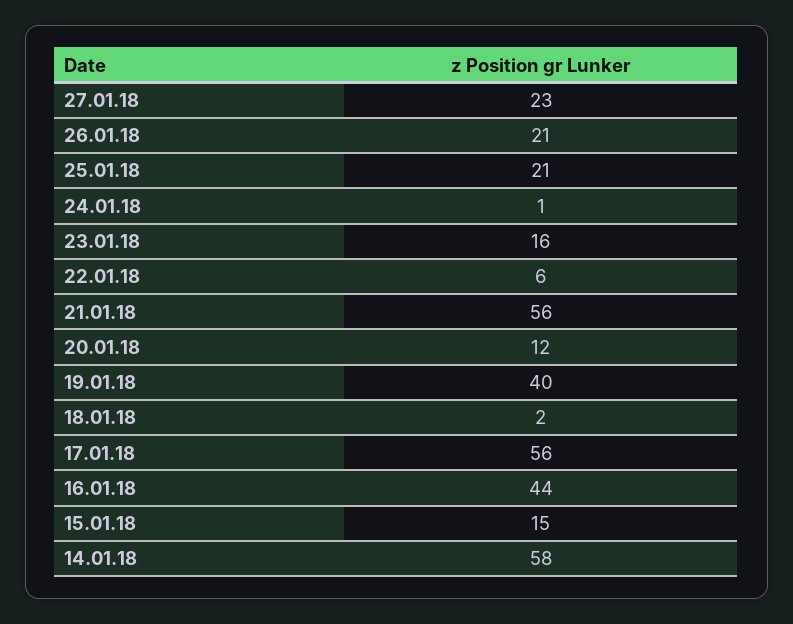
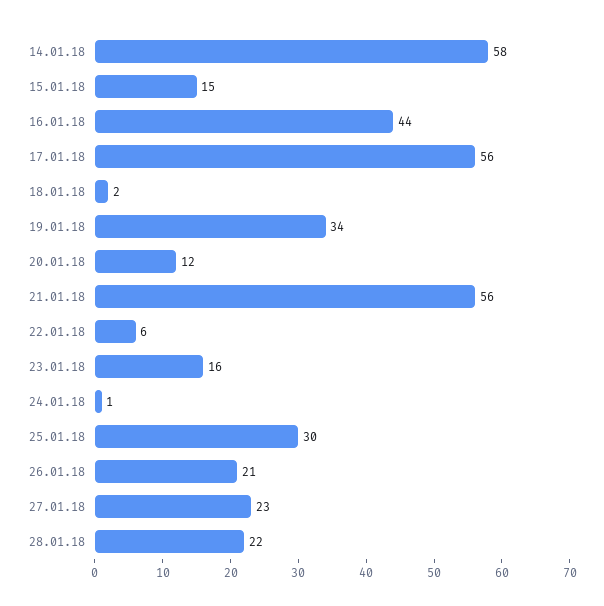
25.01.18: 21 -> 30
19.01.18: 40 -> 34
28.01.18: none -> 22

